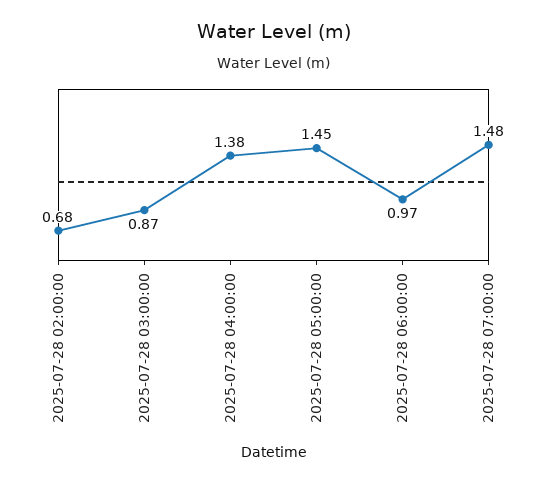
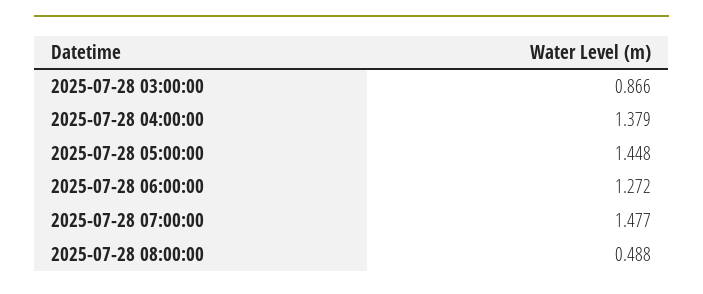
2025-07-28 02:00:00: 0.68 -> none
2025-07-28 06:00:00: 0.97 -> 1.272
2025-07-28 08:00:00: none -> 0.488

